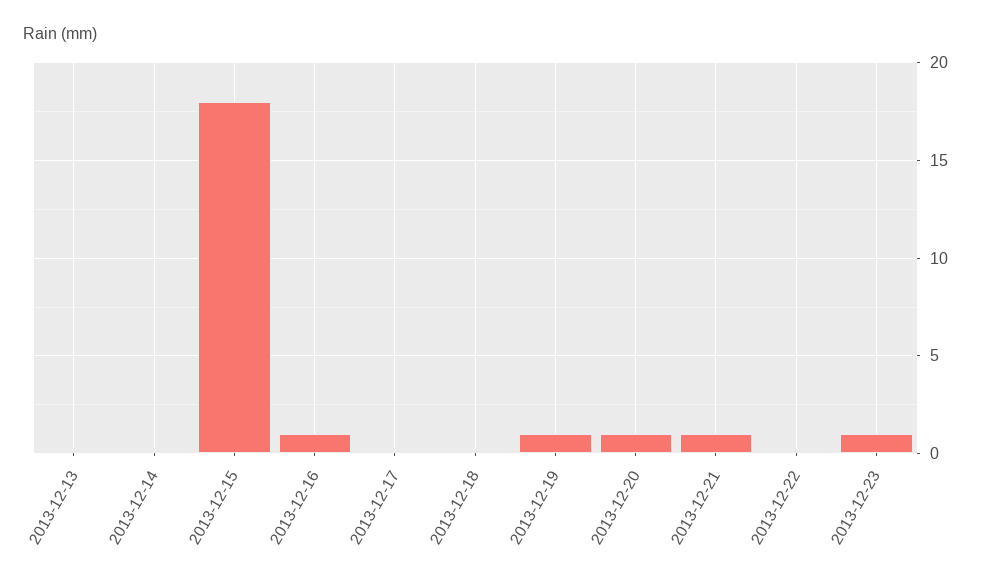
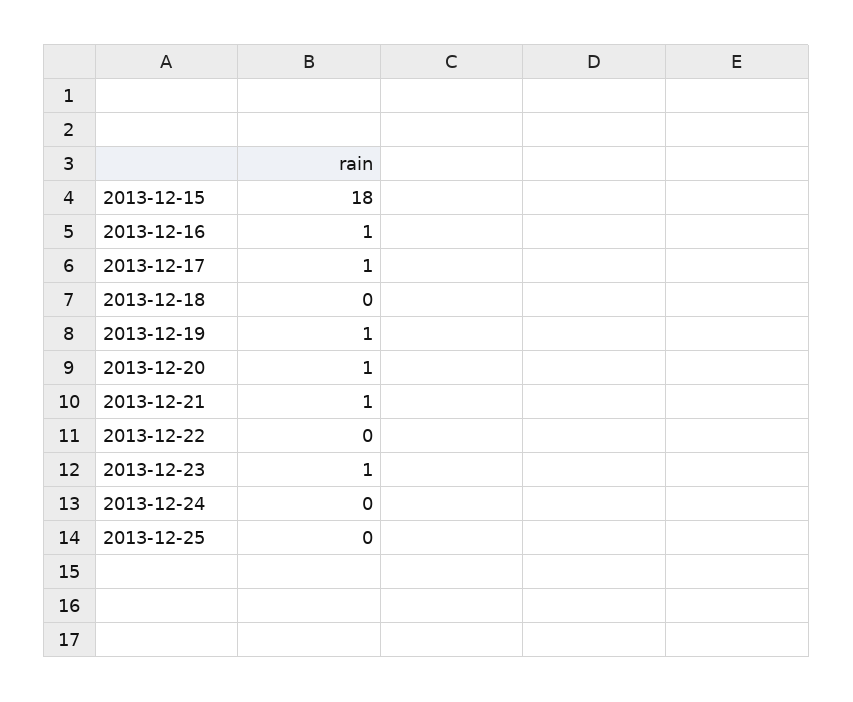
2013-12-13: 0 -> none
2013-12-14: 0 -> none
2013-12-17: 0 -> 1
2013-12-24: none -> 0
2013-12-25: none -> 0

